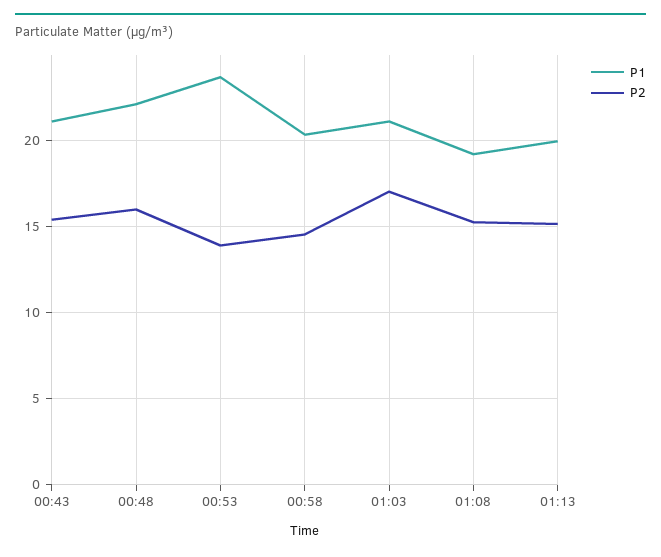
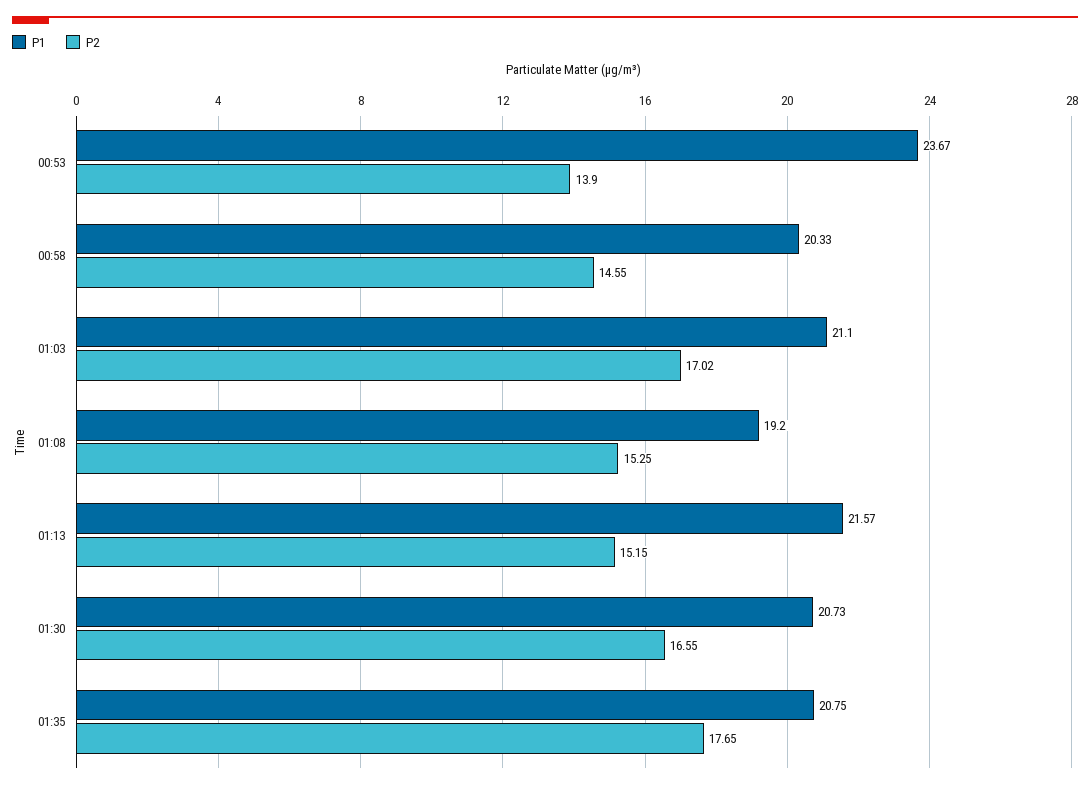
P1, 00:43: 21 -> none
P2, 00:43: 15.5 -> none
P1, 00:48: 22 -> none
P2, 00:48: 16 -> none
P1, 01:13: 20 -> 21.57
P1, 01:30: none -> 20.73
P2, 01:30: none -> 16.55
P1, 01:35: none -> 20.75
P2, 01:35: none -> 17.65

